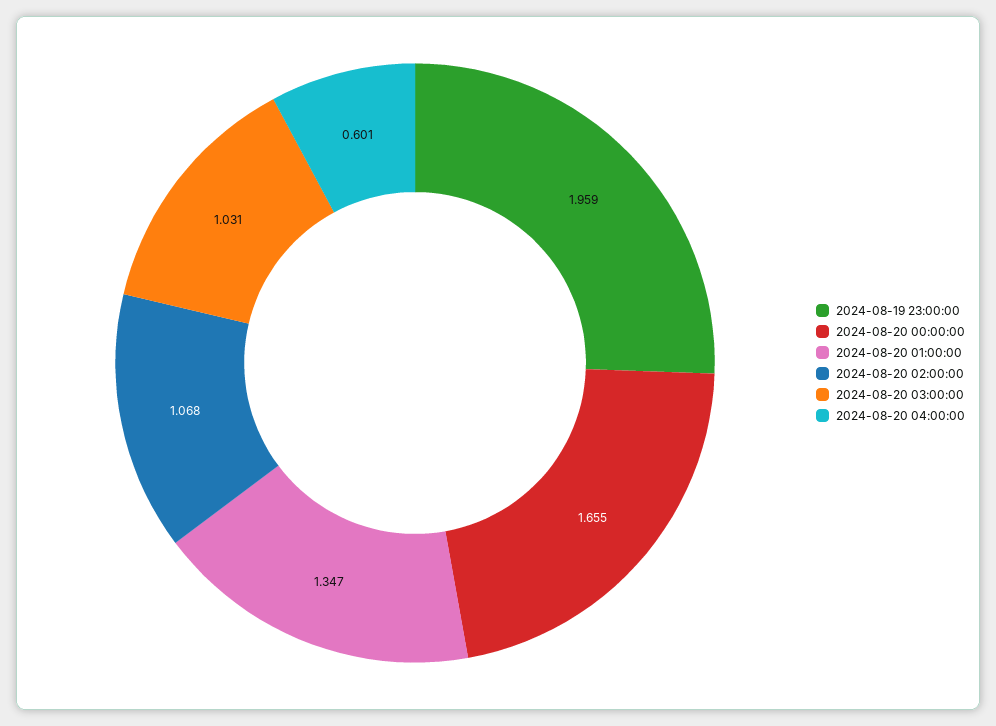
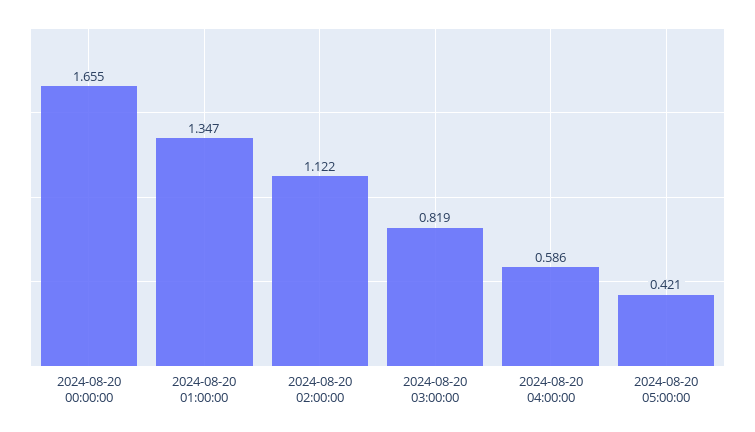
2024-08-19 23:00:00: 1.959 -> none
2024-08-20 02:00:00: 1.068 -> 1.122
2024-08-20 03:00:00: 1.031 -> 0.819
2024-08-20 04:00:00: 0.601 -> 0.586
2024-08-20 05:00:00: none -> 0.421

